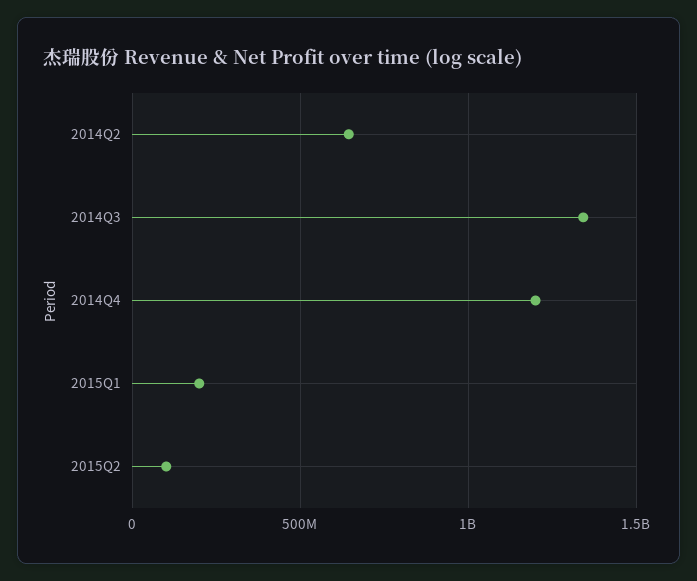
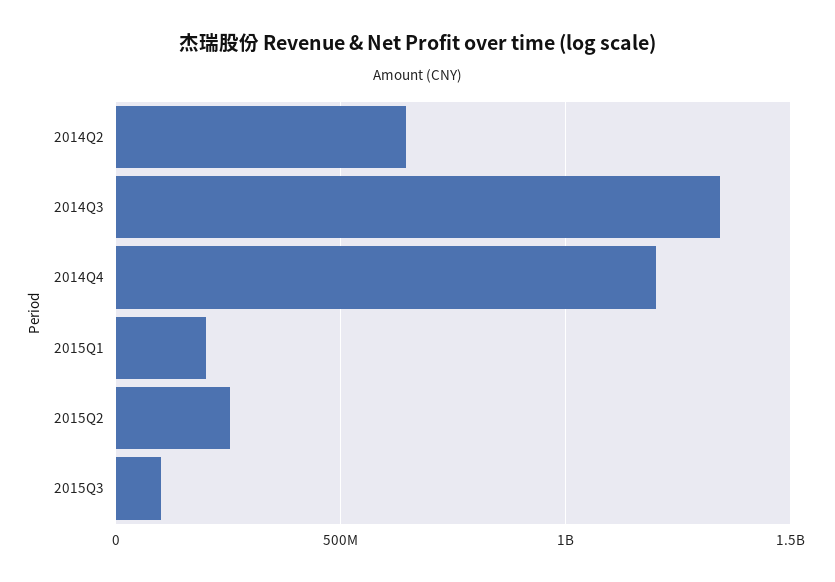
2015Q2: 100000000 -> 250000000
2015Q3: none -> 100000000

